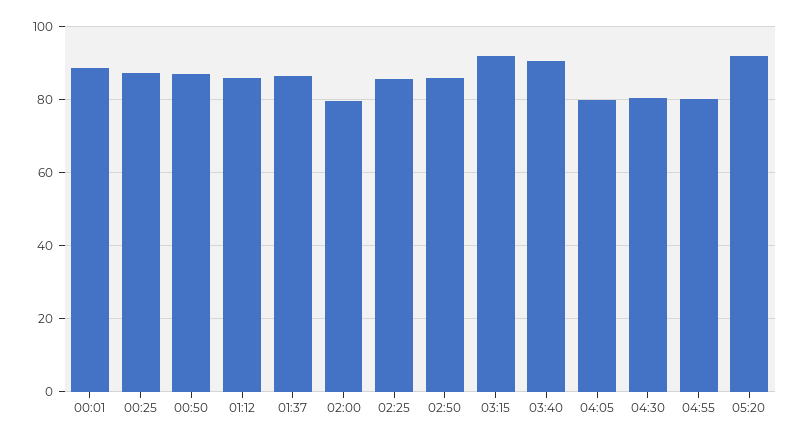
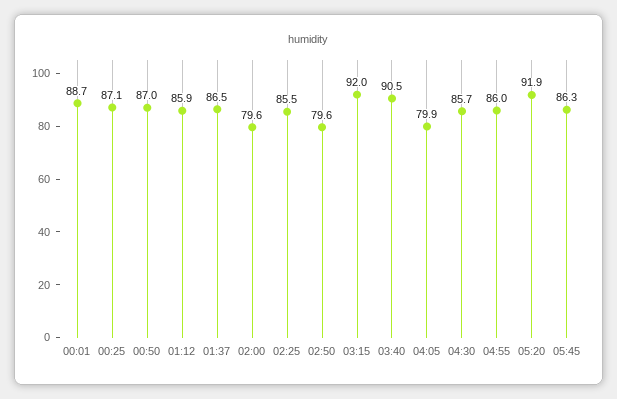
02:50: 86 -> 79.6
04:30: 80 -> 85.7
04:55: 80 -> 86
05:45: none -> 86.3

